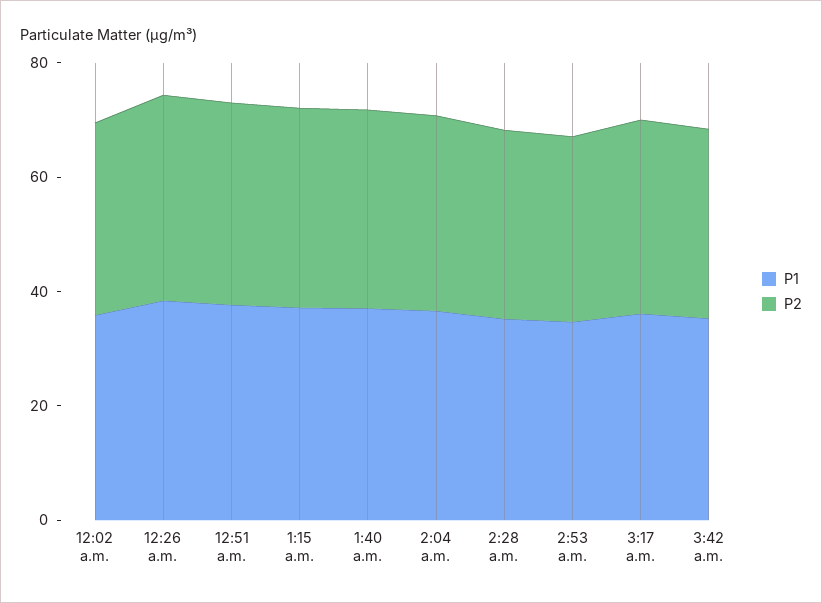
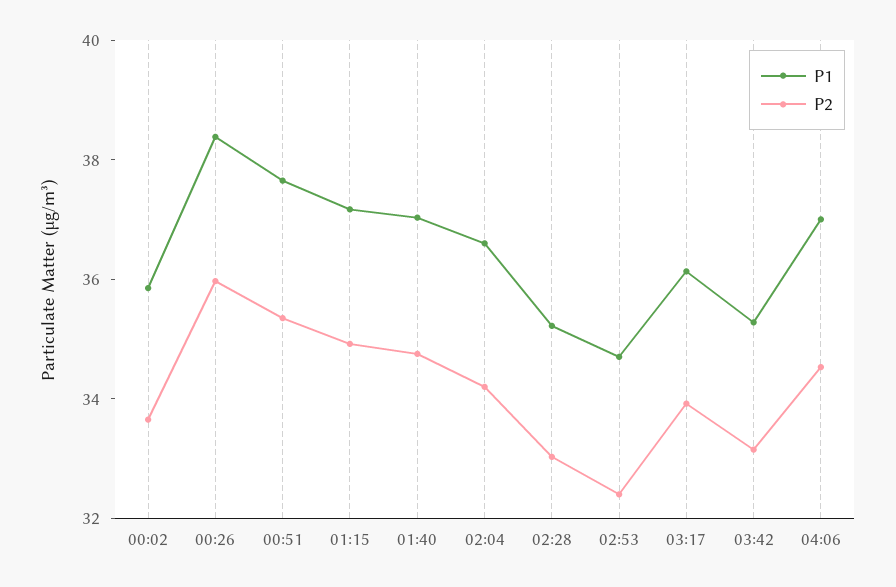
P1, 04:06: none -> 37
P2, 04:06: none -> 34.5

